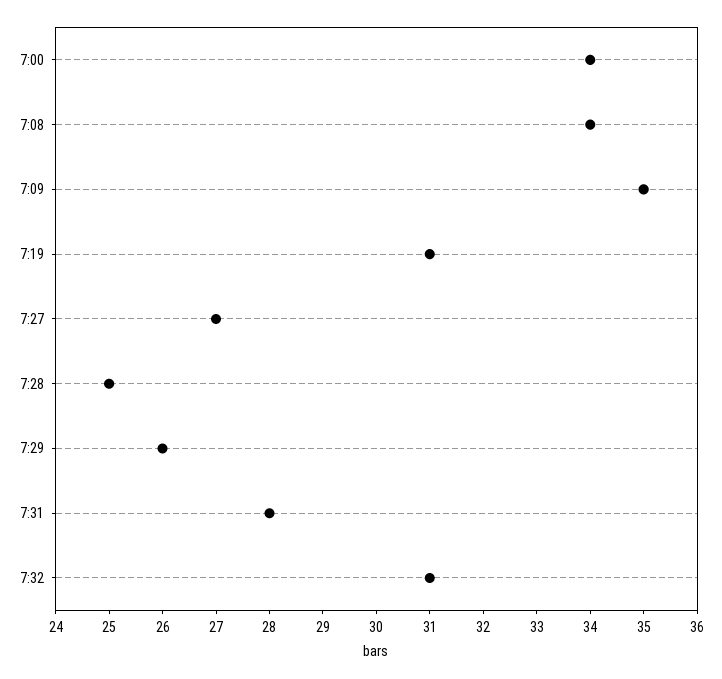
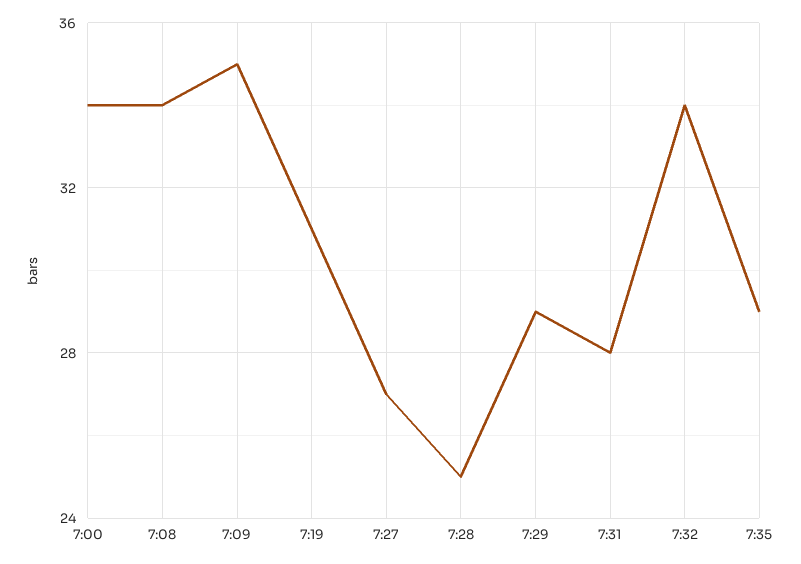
7:29: 26 -> 29
7:32: 31 -> 34
7:35: none -> 29

